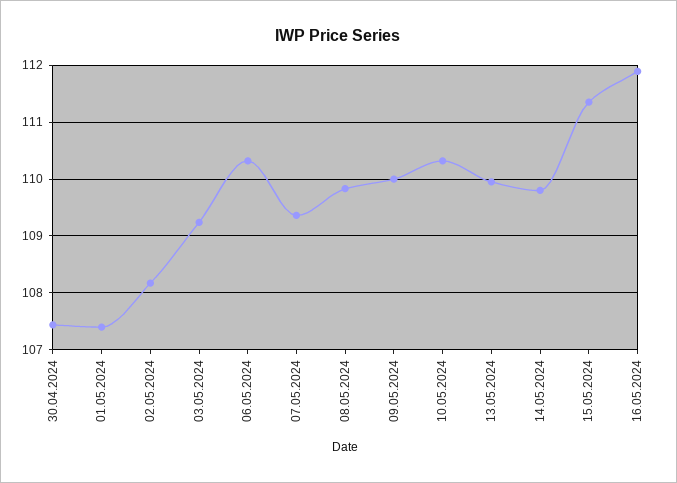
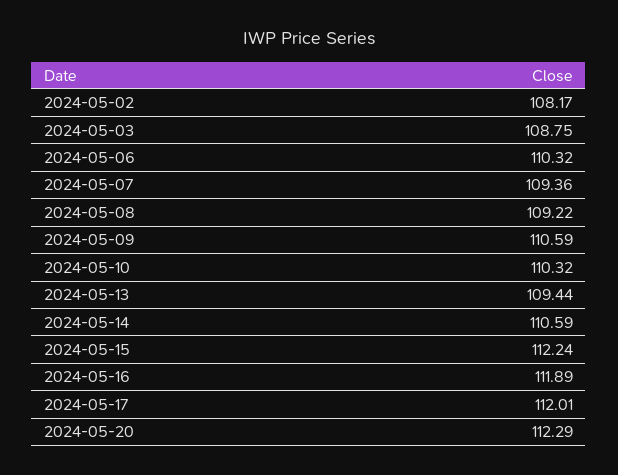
30.04.2024: 107.4 -> none
01.05.2024: 107.4 -> none
03.05.2024: 109.2 -> 108.75
08.05.2024: 109.8 -> 109.22
09.05.2024: 110 -> 110.59
13.05.2024: 110 -> 109.44
14.05.2024: 109.8 -> 110.59
15.05.2024: 111.4 -> 112.24
2024-05-17: none -> 112.01
2024-05-20: none -> 112.29

